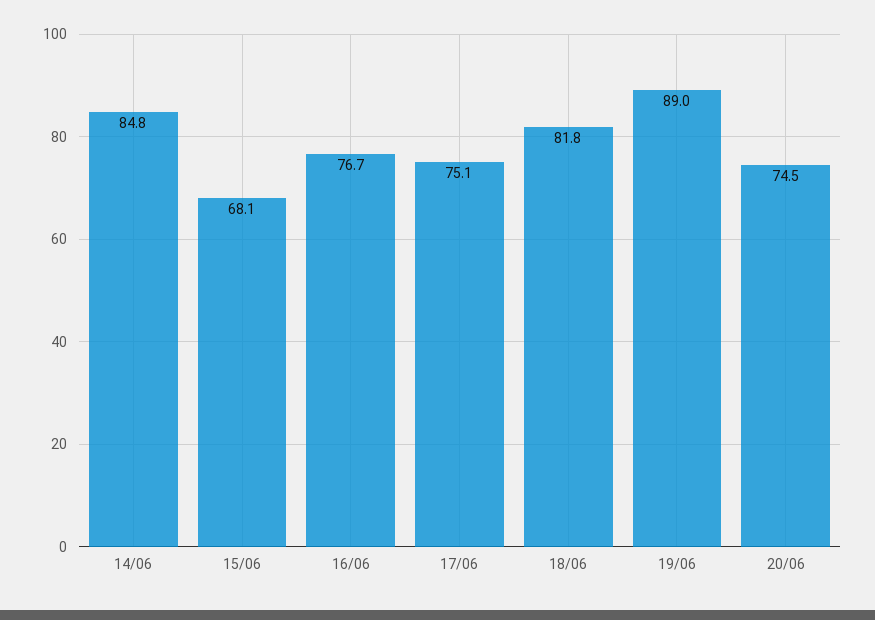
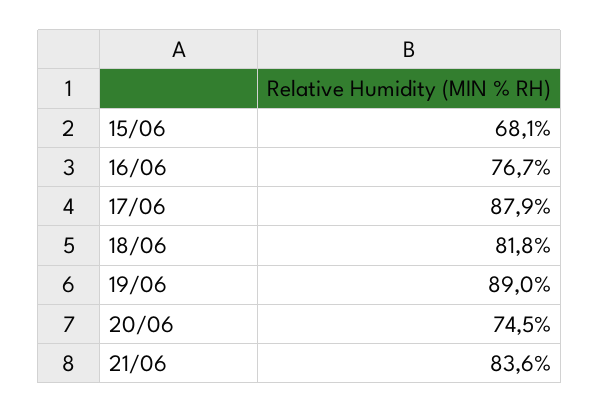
14/06: 84.8 -> none
17/06: 75.1 -> 87.9
21/06: none -> 83.6

